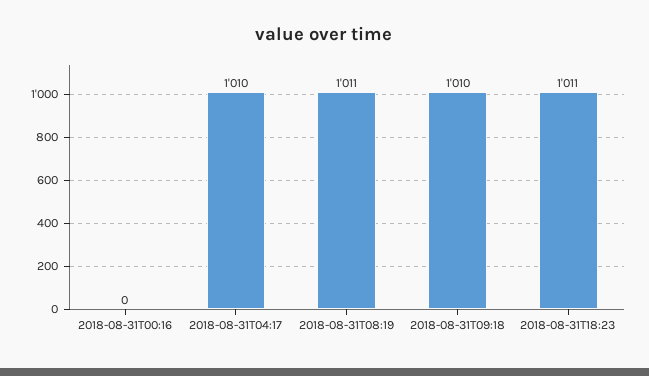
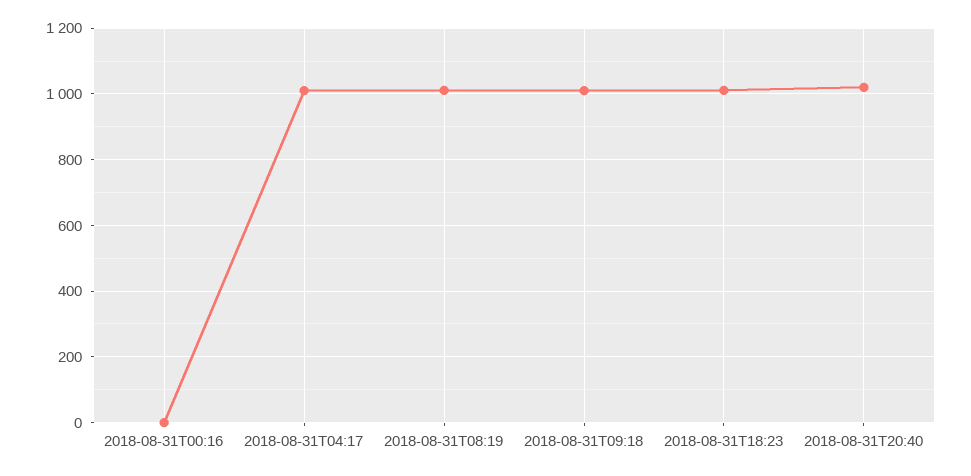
2018-08-31T20:40: none -> 1020

